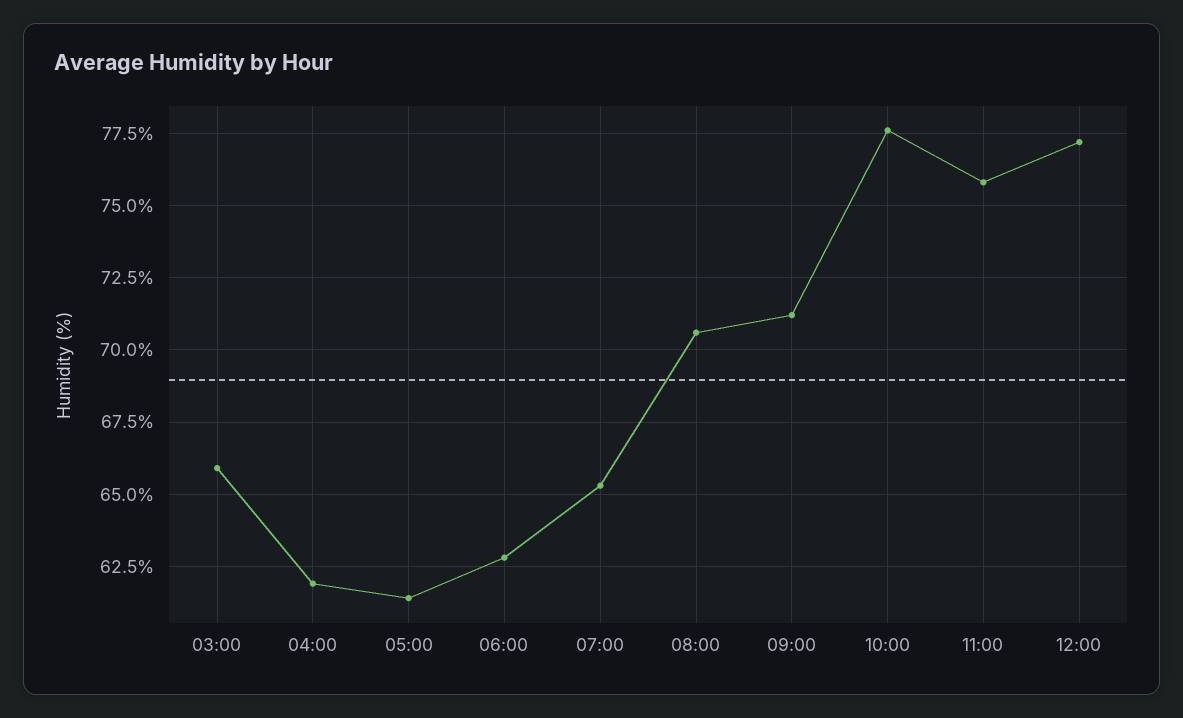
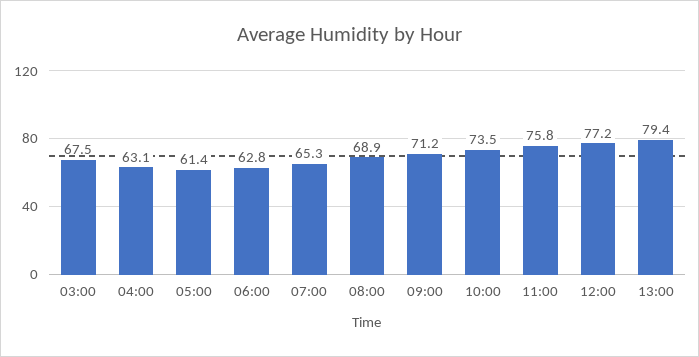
03:00: 66 -> 67.5
04:00: 62 -> 63.1
08:00: 70.5 -> 68.9
10:00: 77.5 -> 73.5
13:00: none -> 79.4

